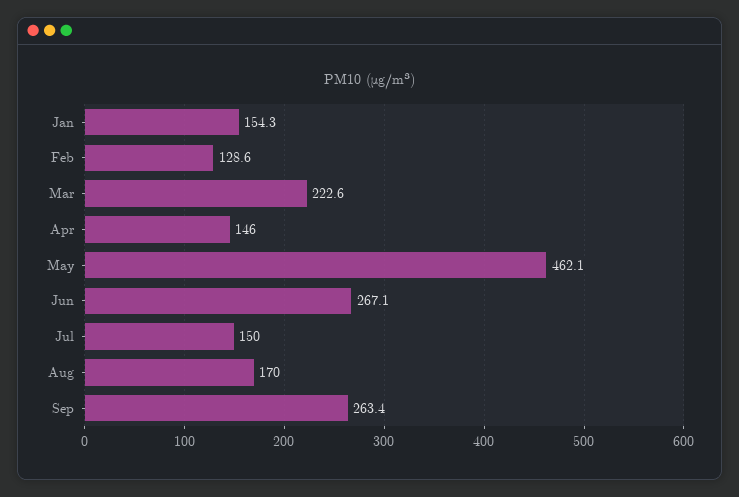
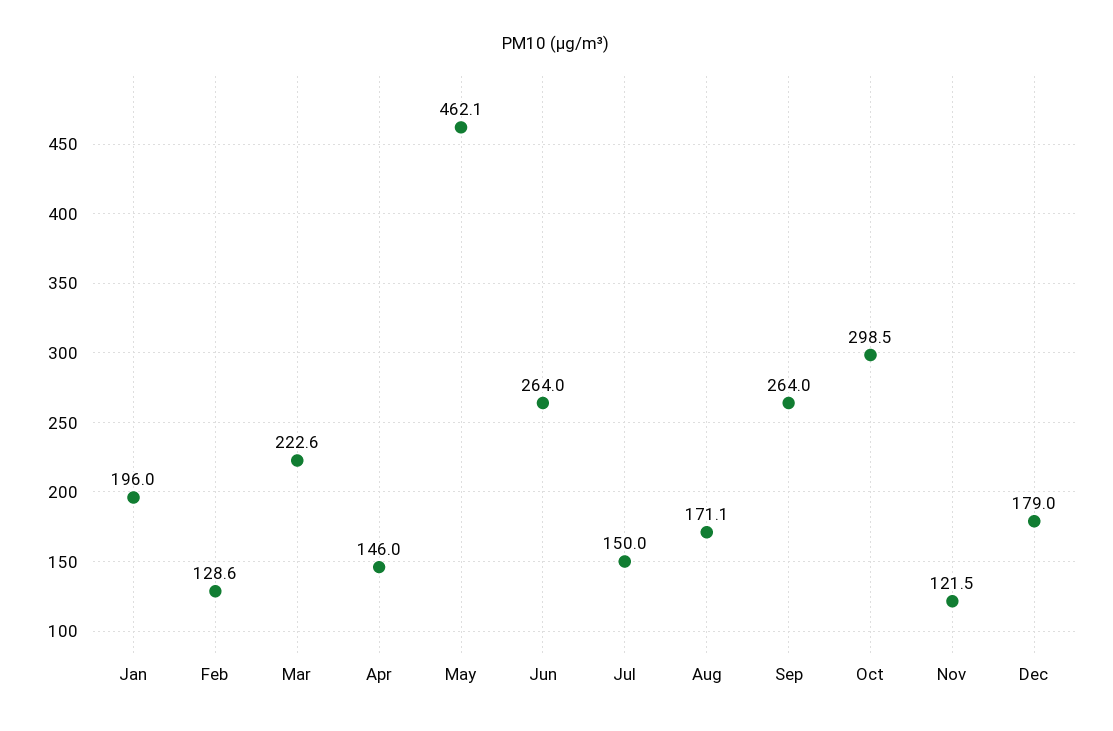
Jan: 154.3 -> 196
Jun: 267.1 -> 264
Aug: 170 -> 171.1
Sep: 263.4 -> 264
Oct: none -> 298.5
Nov: none -> 121.5
Dec: none -> 179

